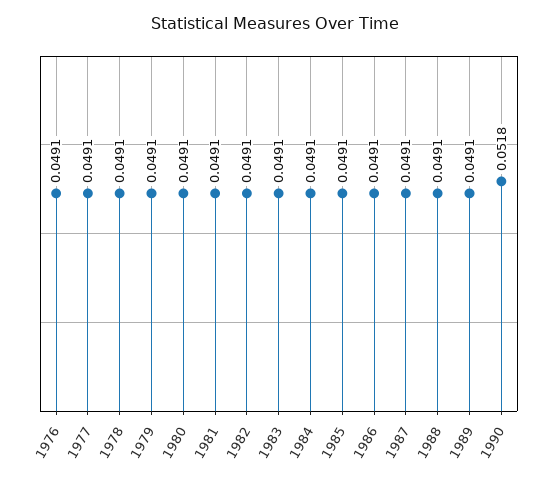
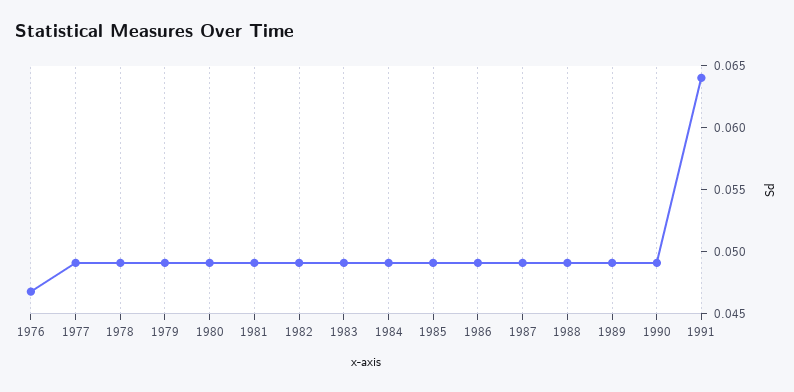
1976: 0.0491 -> 0.047
1990: 0.0518 -> 0.049
1991: none -> 0.064

